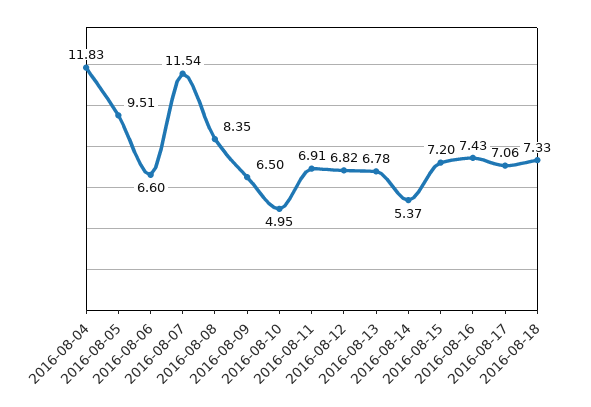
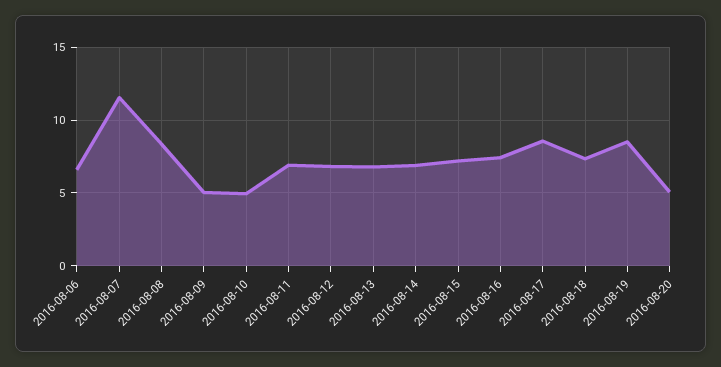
2016-08-04: 11.83 -> none
2016-08-05: 9.51 -> none
2016-08-09: 6.5 -> 5
2016-08-14: 5.37 -> 7
2016-08-17: 7.06 -> 8.5
2016-08-19: none -> 8.5
2016-08-20: none -> 5

